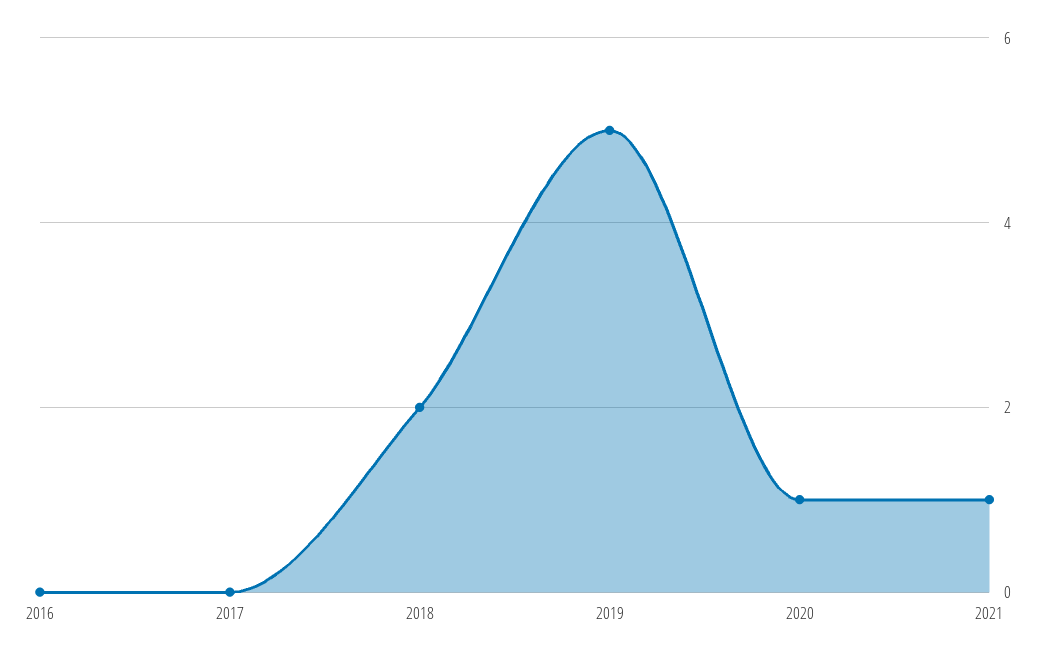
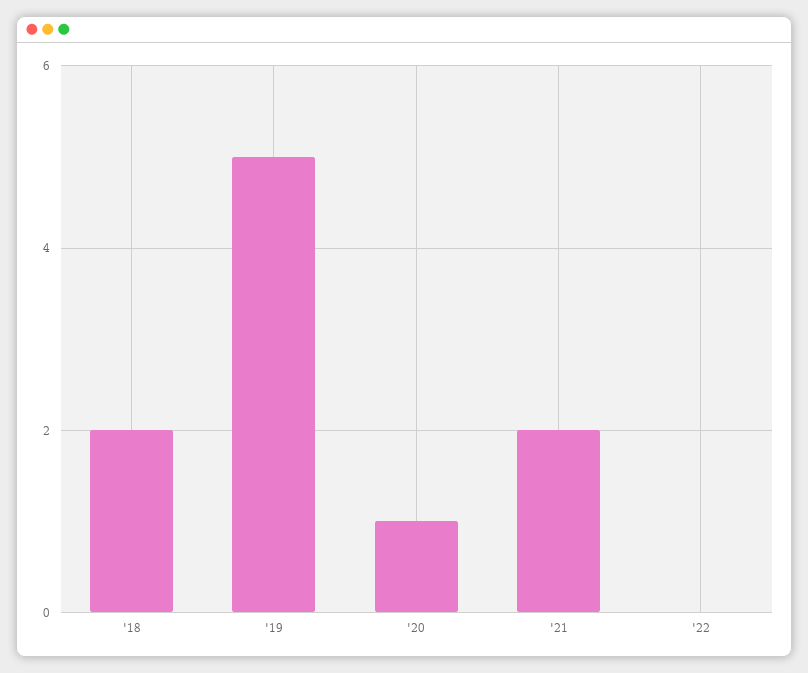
2016: 0 -> none
2017: 0 -> none
2021: 1 -> 2
'22: none -> 0

